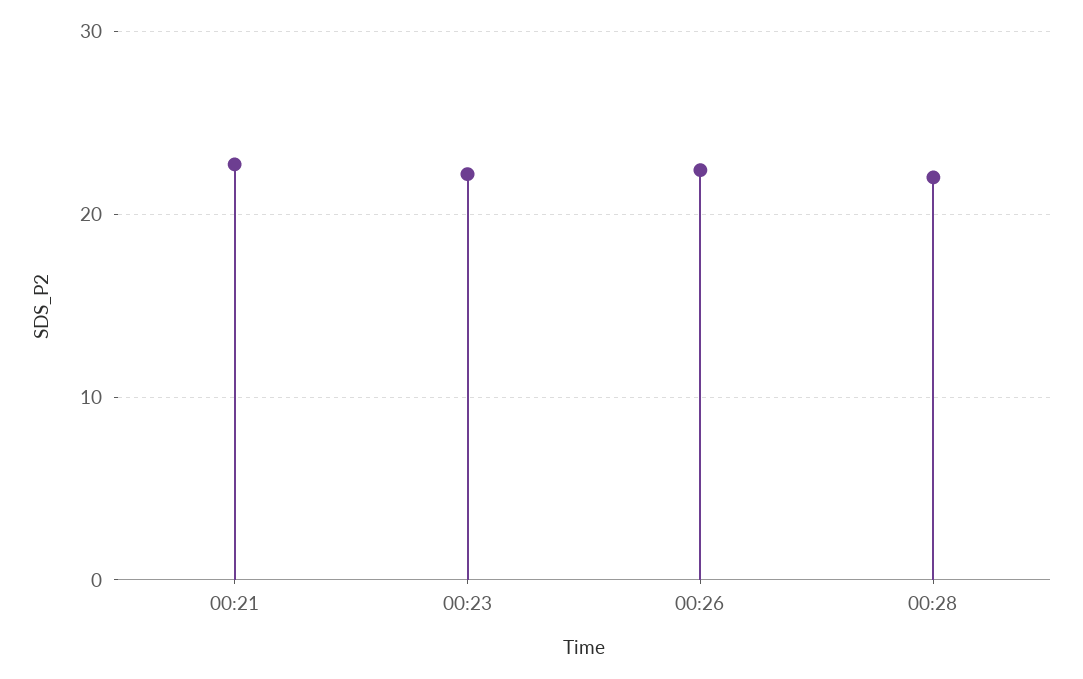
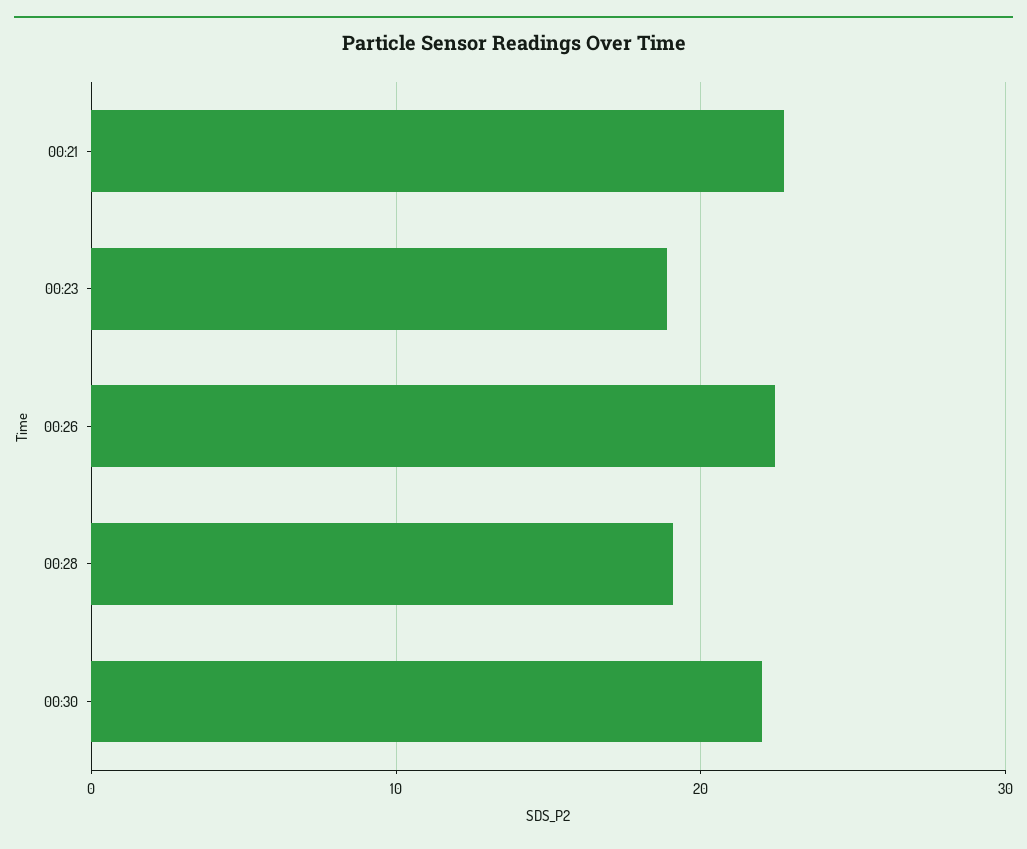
00:23: 22 -> 19
00:28: 22 -> 19
00:30: none -> 22

